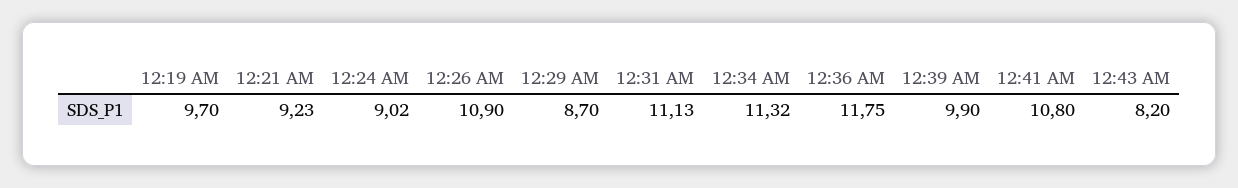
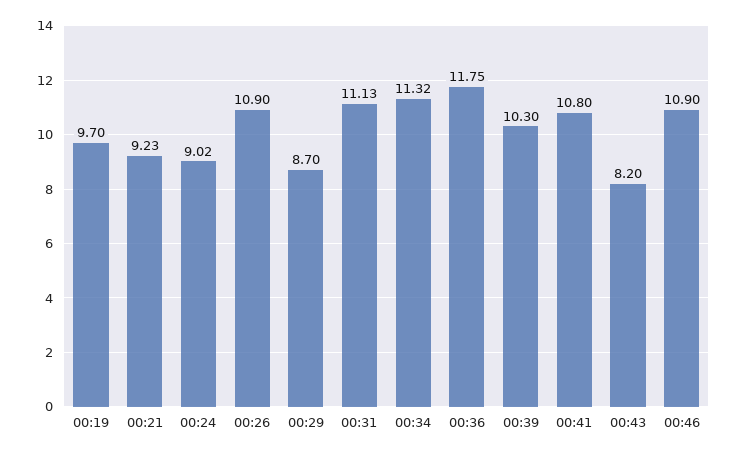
12:39 AM: 9.9 -> 10.3
00:46: none -> 10.9

